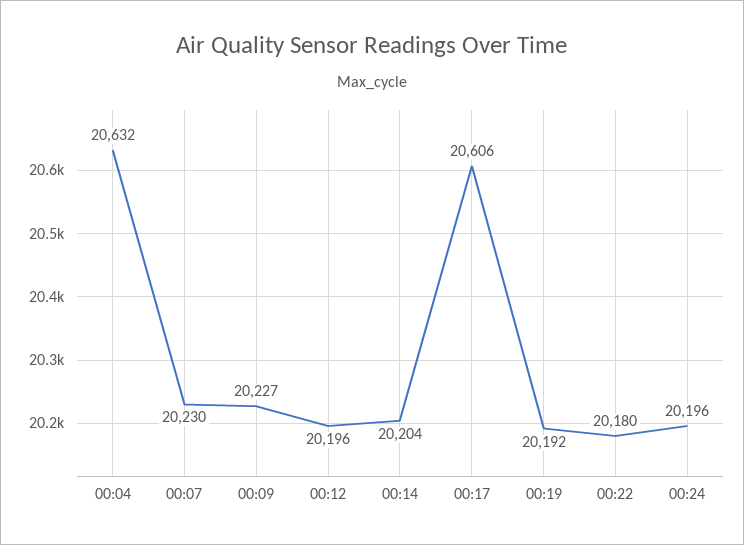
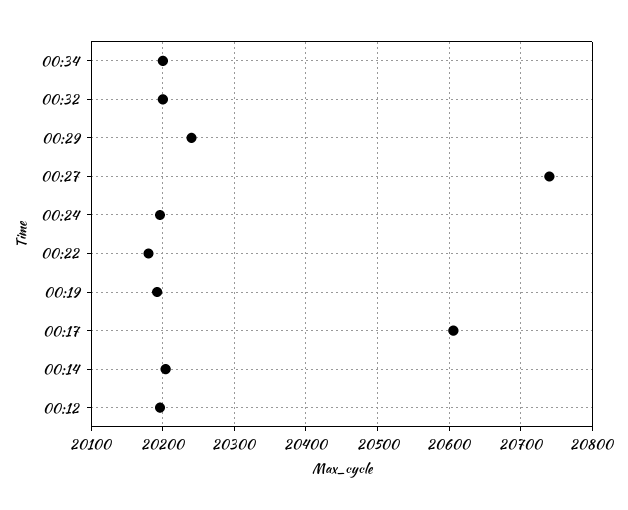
00:04: 20632 -> none
00:07: 20230 -> none
00:09: 20227 -> none
00:34: none -> 20200
00:32: none -> 20200
00:29: none -> 20240
00:27: none -> 20740

